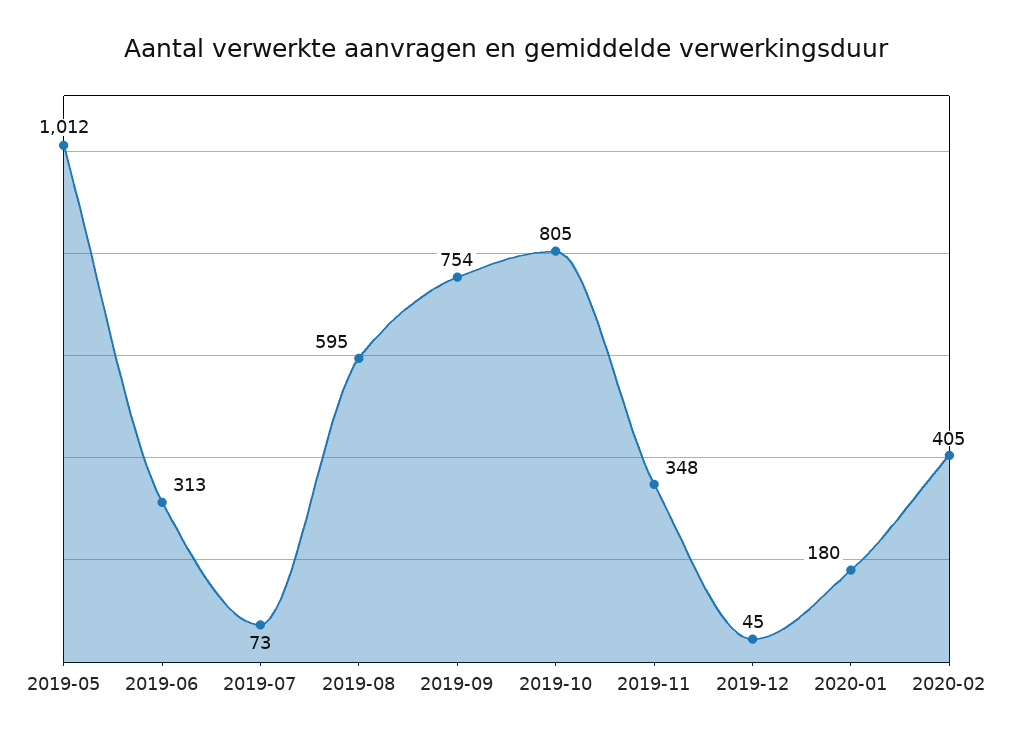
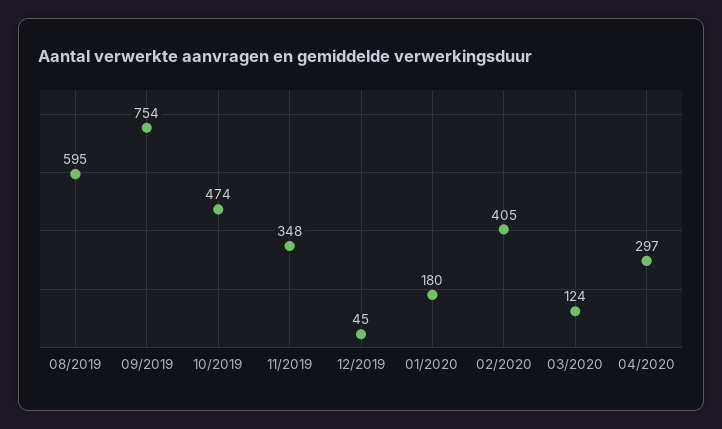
2019-05: 1012 -> none
2019-06: 313 -> none
2019-07: 73 -> none
2019-10: 805 -> 474
03/2020: none -> 124
04/2020: none -> 297

